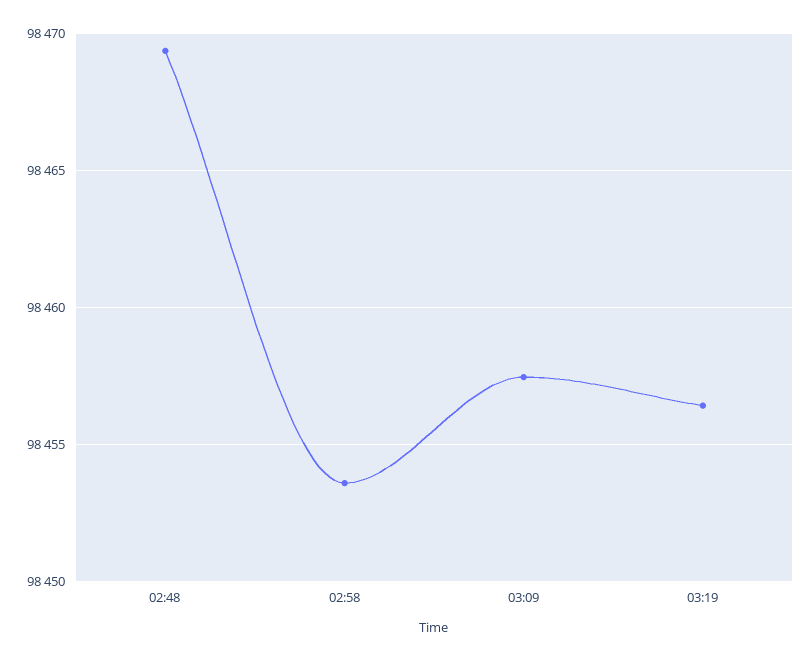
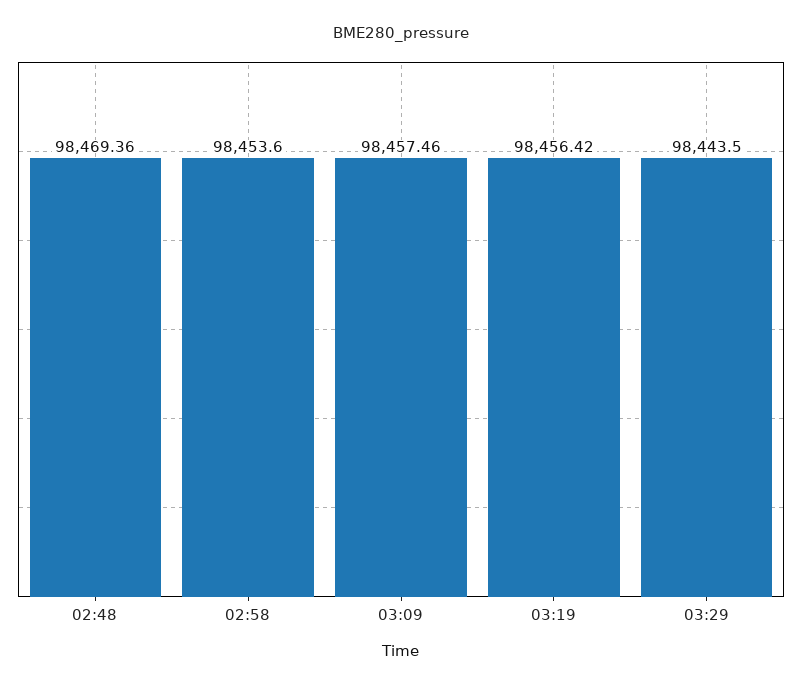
03:29: none -> 98443.5

